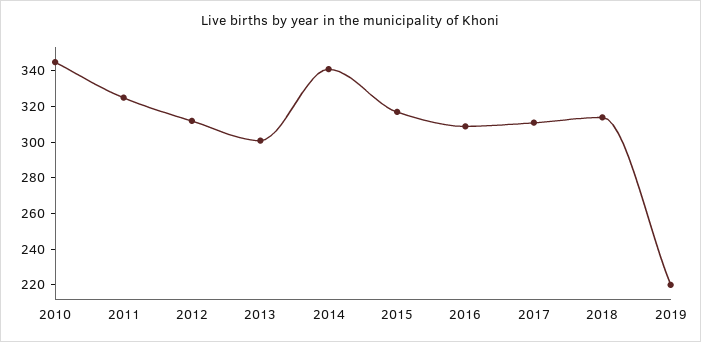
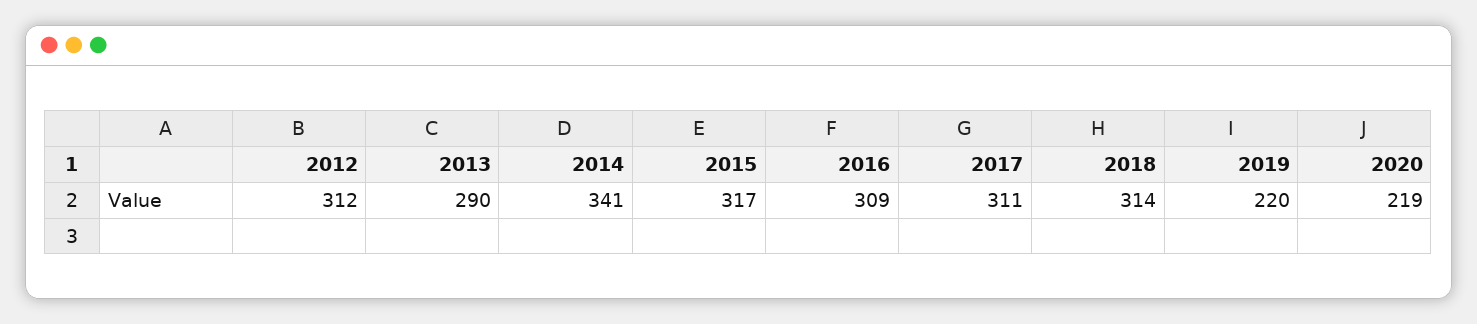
2010: 345 -> none
2011: 325 -> none
2013: 300 -> 290
2020: none -> 219

